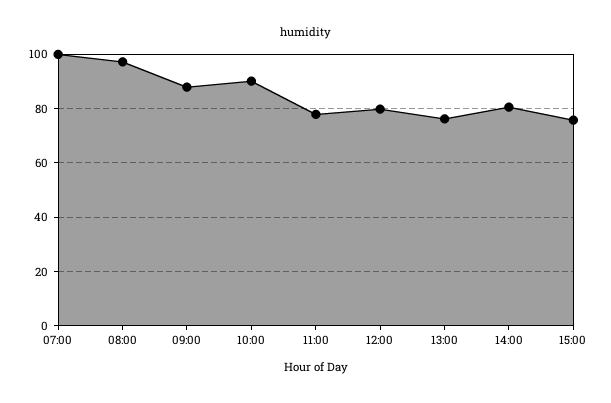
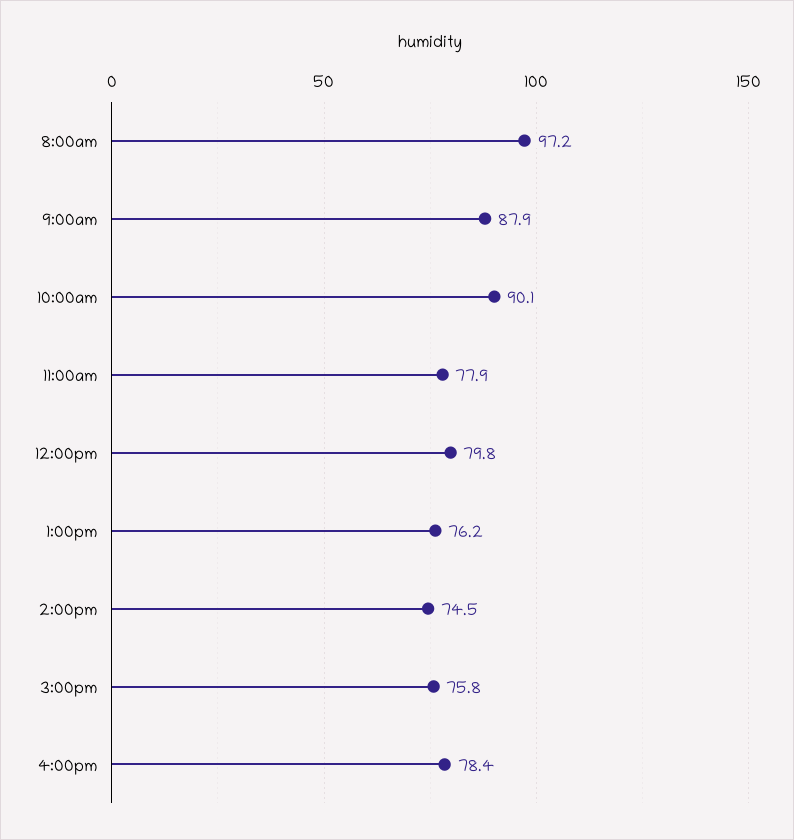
07:00: 100 -> none
14:00: 80 -> 74.5
4:00pm: none -> 78.4

